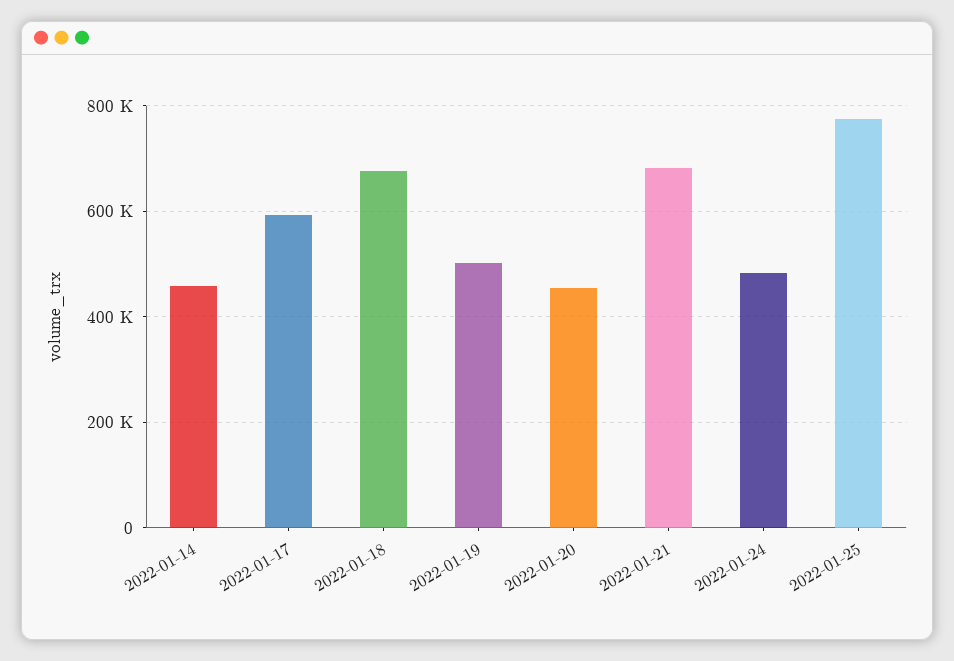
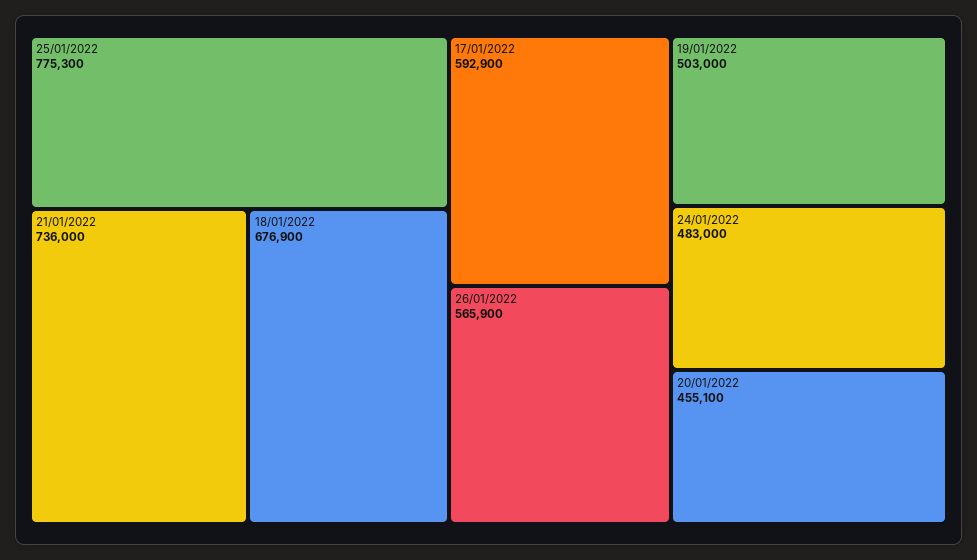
2022-01-14: 460000 -> none
2022-01-21: 680000 -> 736000
26/01/2022: none -> 565900

